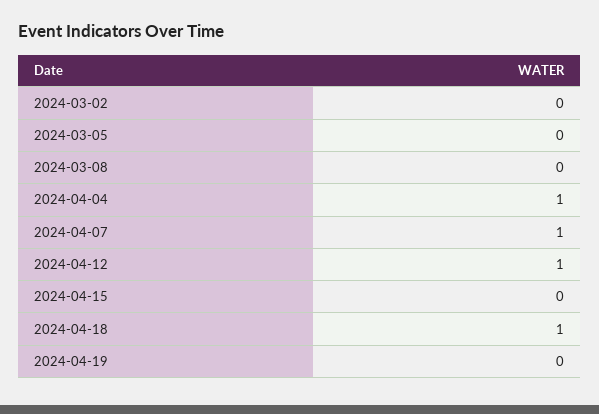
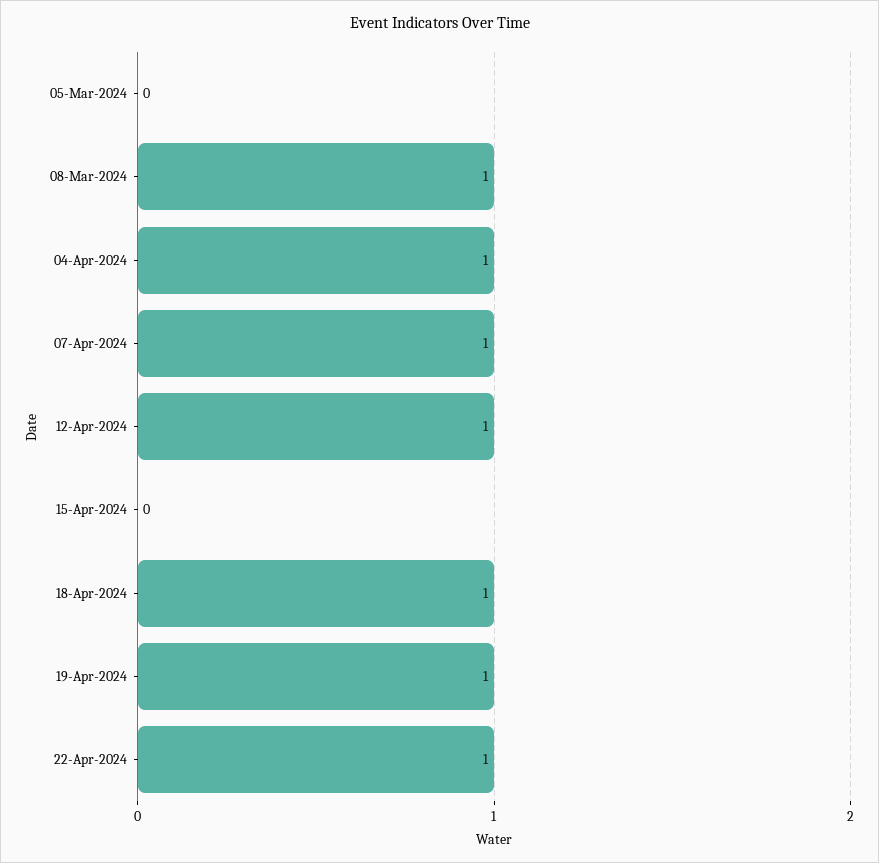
2024-03-02: 0 -> none
2024-03-08: 0 -> 1
2024-04-19: 0 -> 1
22-Apr-2024: none -> 1

